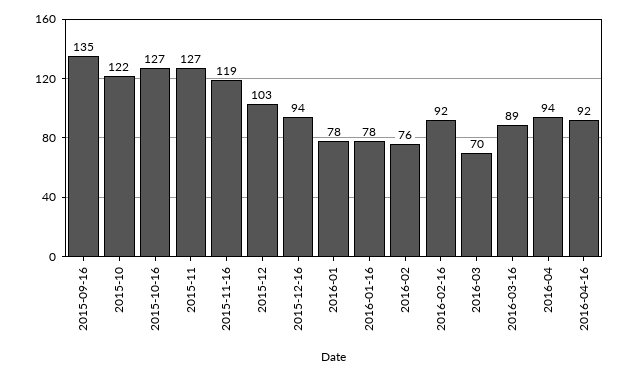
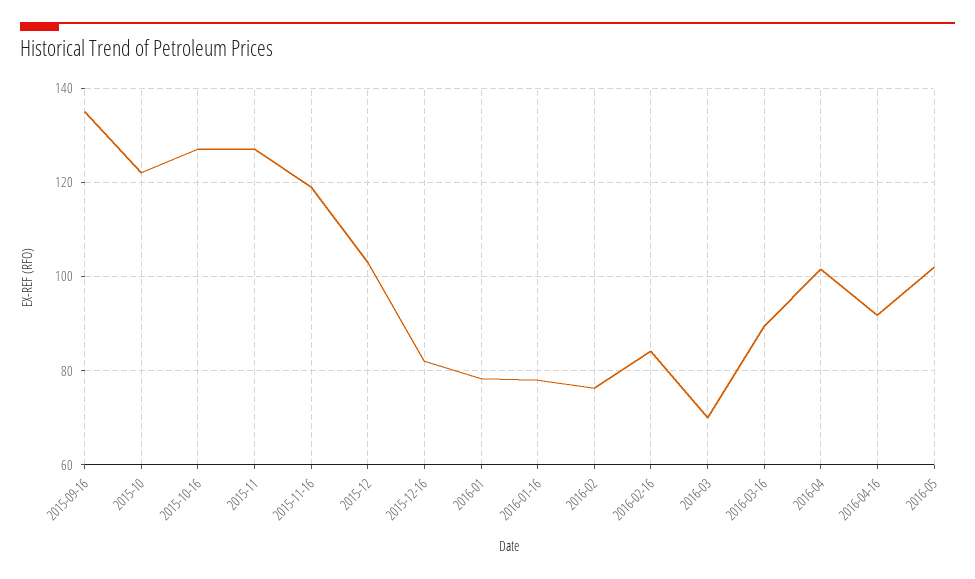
2015-12-16: 94 -> 82
2016-02-16: 92 -> 84
2016-04: 94 -> 102
2016-05: none -> 102

